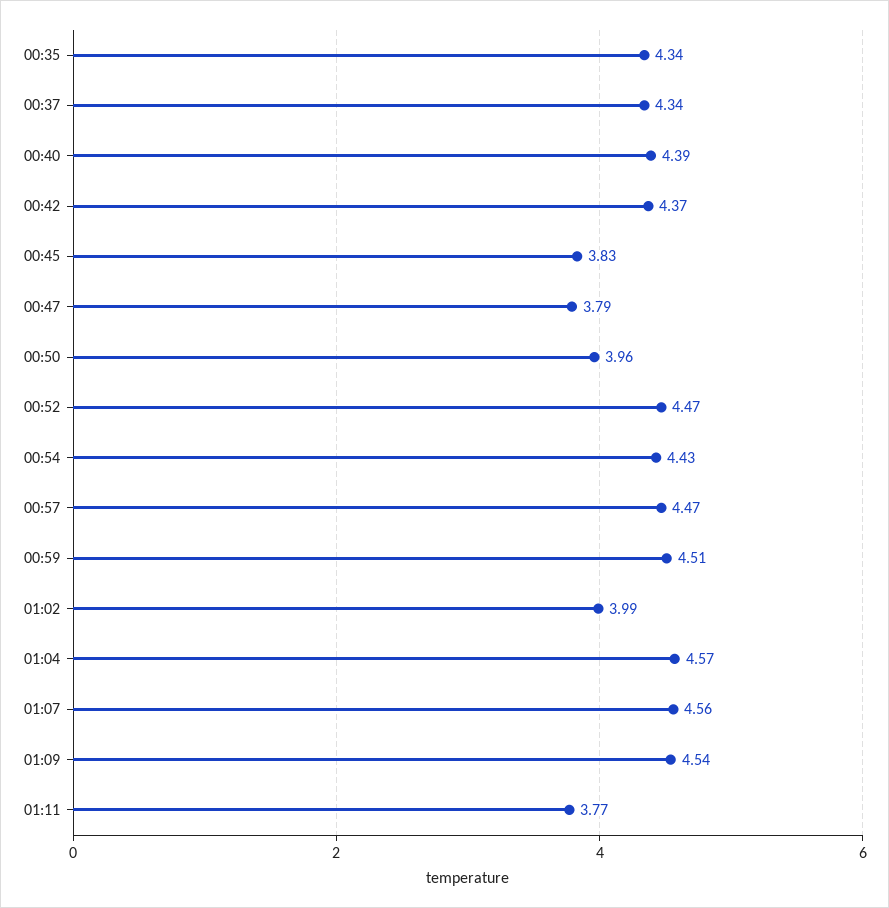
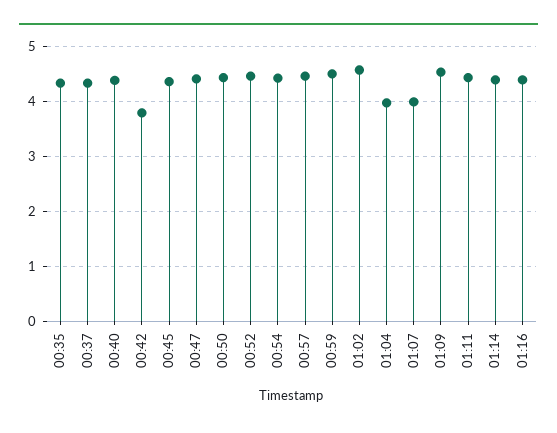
00:42: 4.37 -> 3.8
00:45: 3.83 -> 4.4
00:47: 3.79 -> 4.4
00:50: 3.96 -> 4.4
01:02: 3.99 -> 4.6
01:04: 4.57 -> 4
01:07: 4.56 -> 4
01:11: 3.77 -> 4.4
01:14: none -> 4.4
01:16: none -> 4.4

